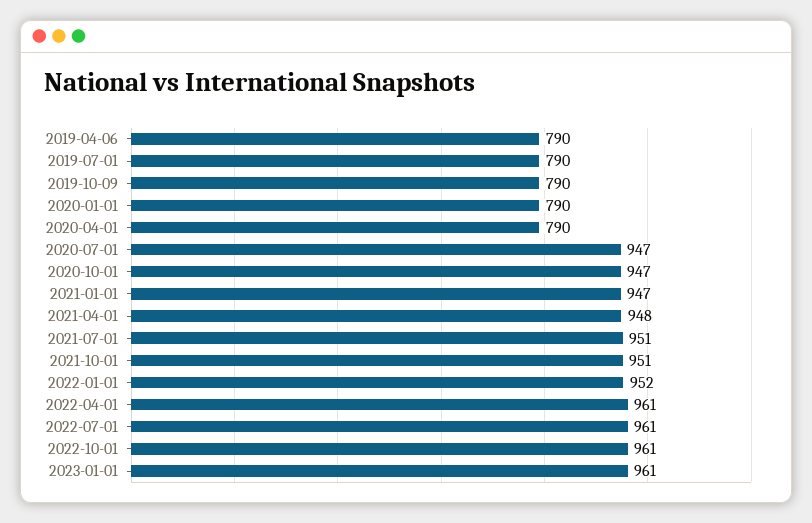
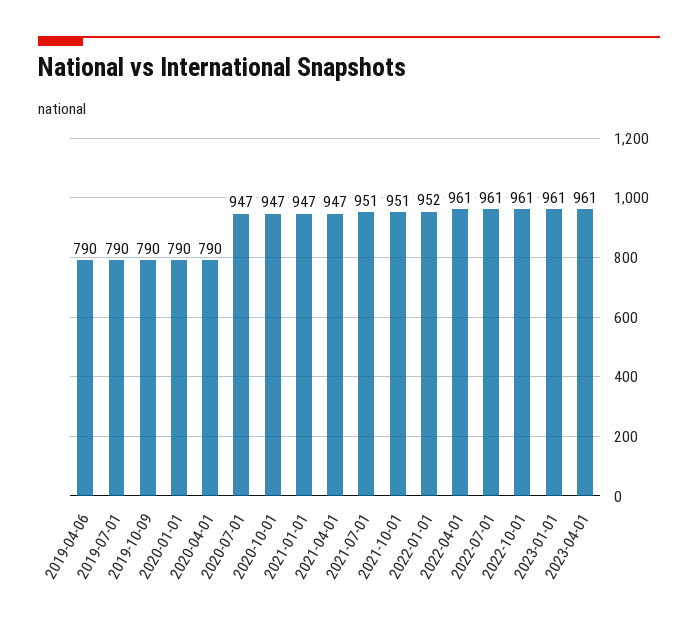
2021-04-01: 948 -> 947
2023-04-01: none -> 961

